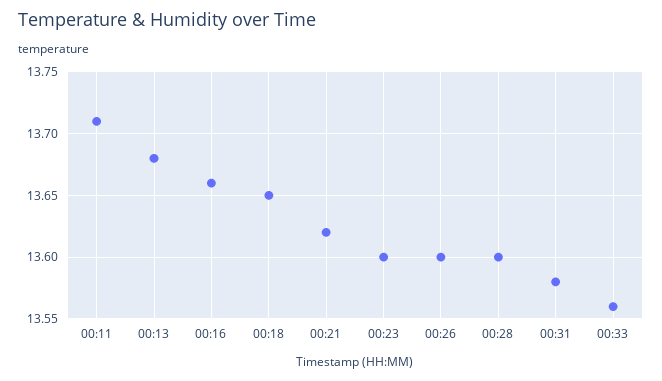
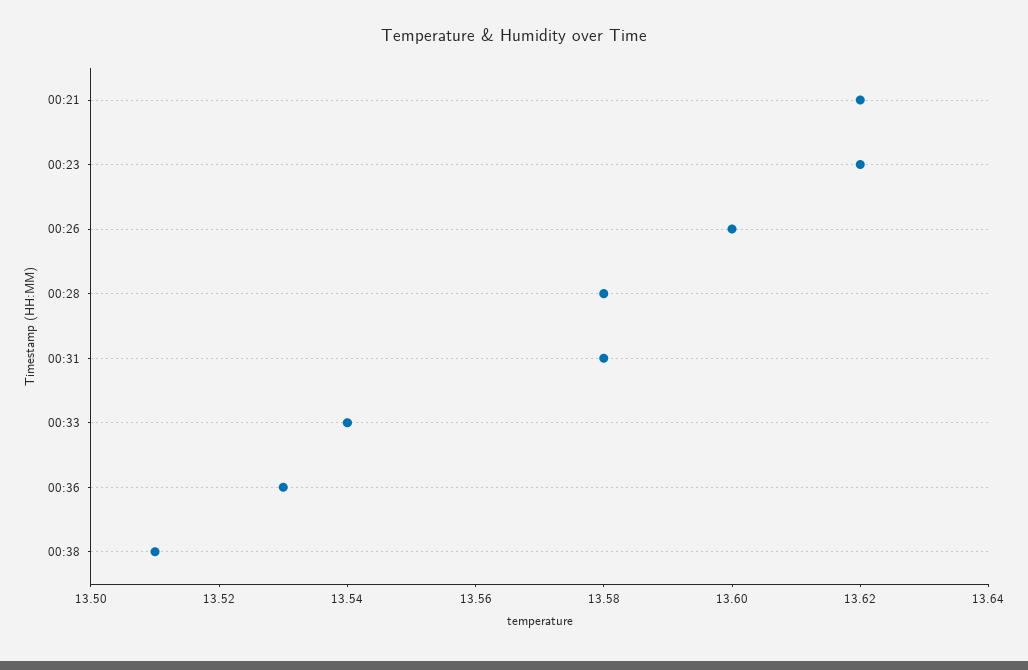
00:11: 13.71 -> none
00:13: 13.68 -> none
00:16: 13.66 -> none
00:18: 13.65 -> none
00:23: 13.6 -> 13.62
00:28: 13.6 -> 13.58
00:33: 13.56 -> 13.54
00:36: none -> 13.53
00:38: none -> 13.51

